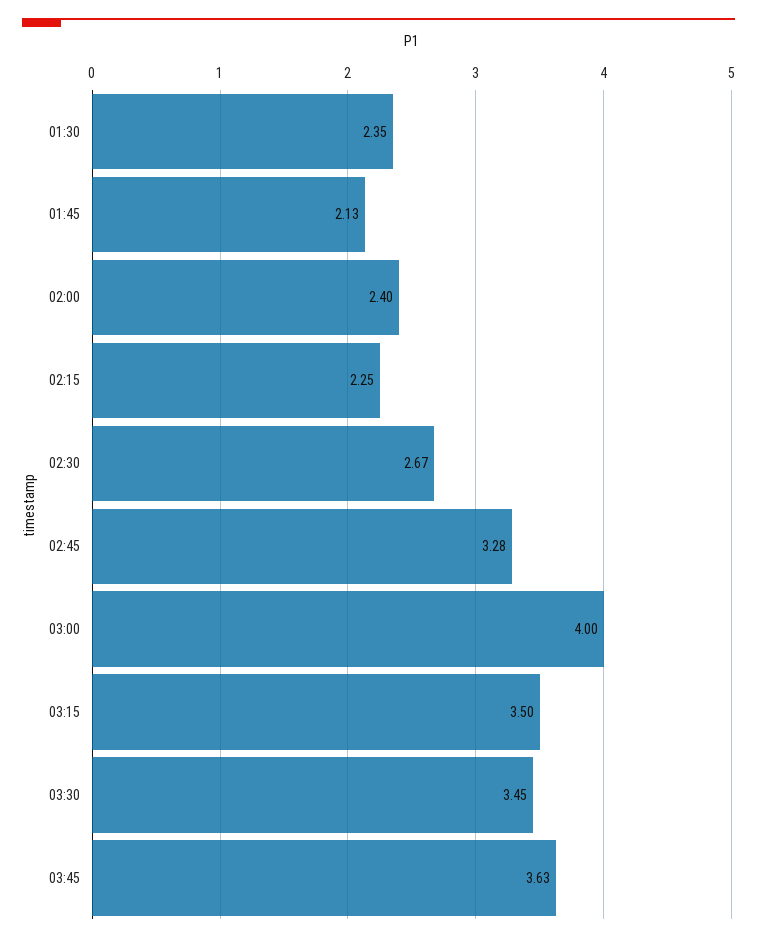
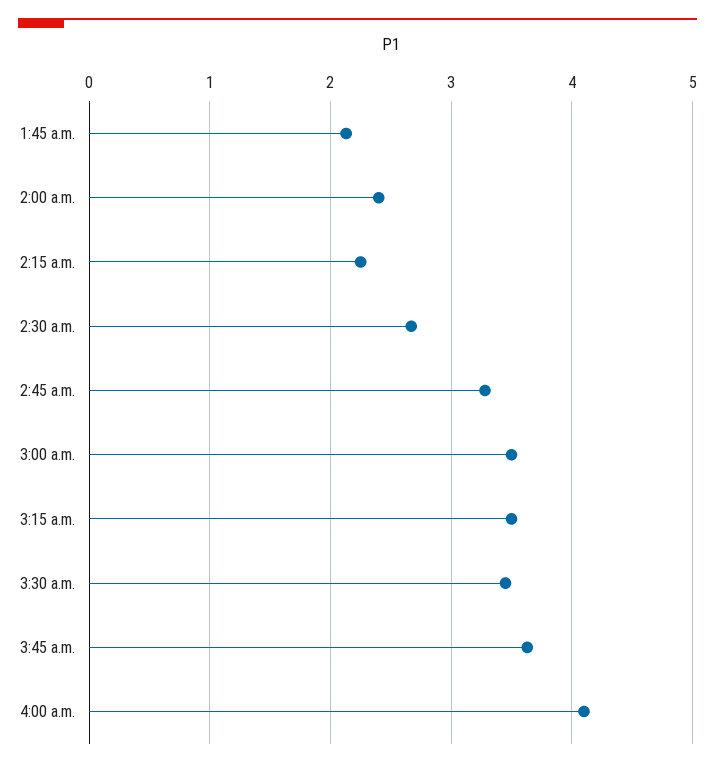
01:30: 2.35 -> none
03:00: 4 -> 3.5
4:00 a.m.: none -> 4.1

